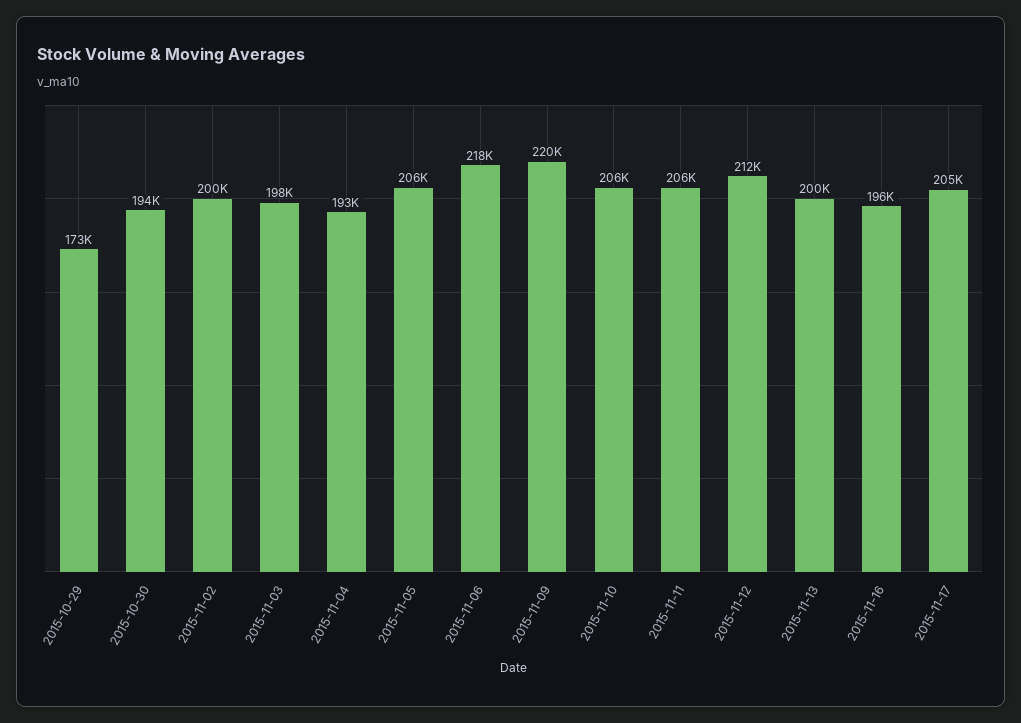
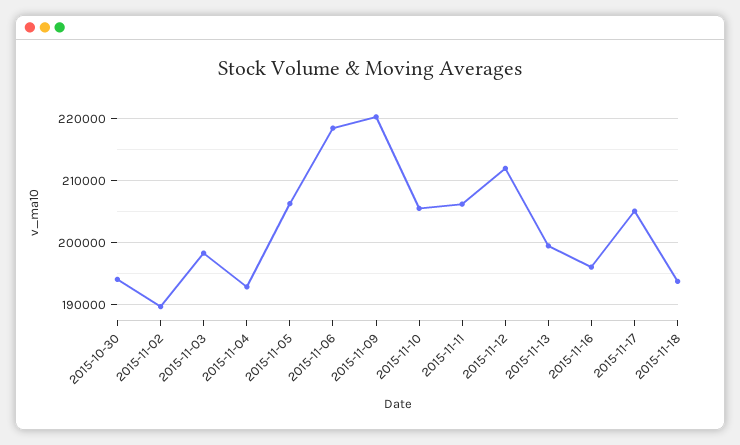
2015-10-29: 173000 -> none
2015-11-02: 200000 -> 190000
2015-11-18: none -> 194000

